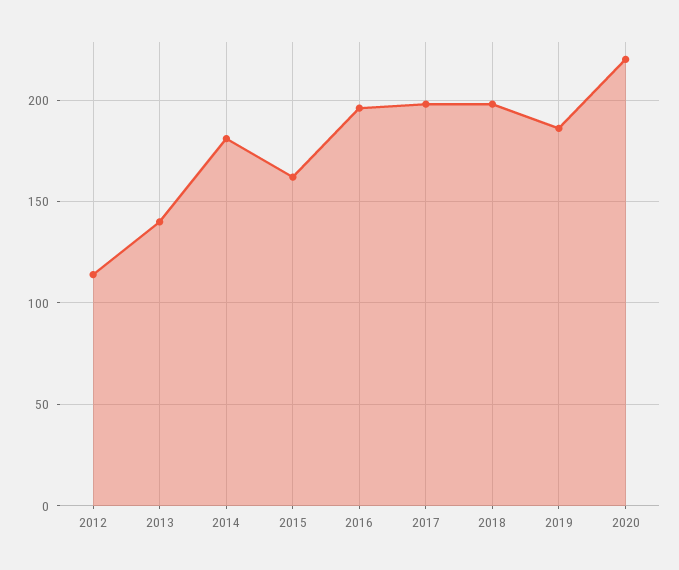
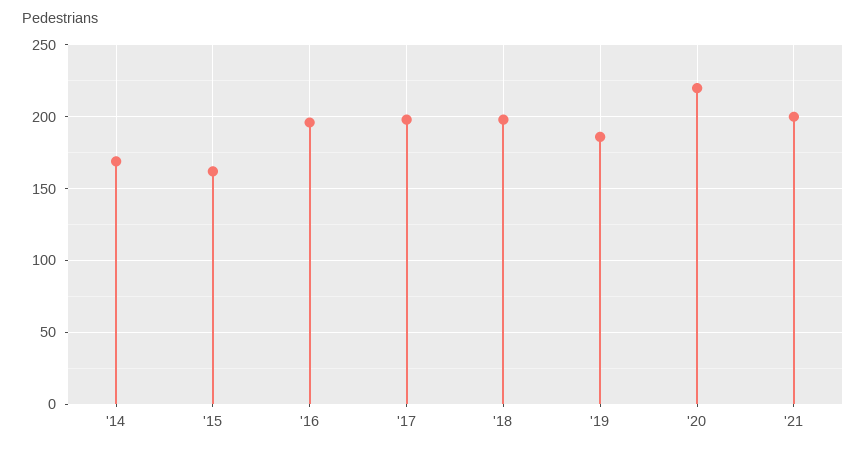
2012: 115 -> none
2013: 140 -> none
2014: 180 -> 170
'21: none -> 200

